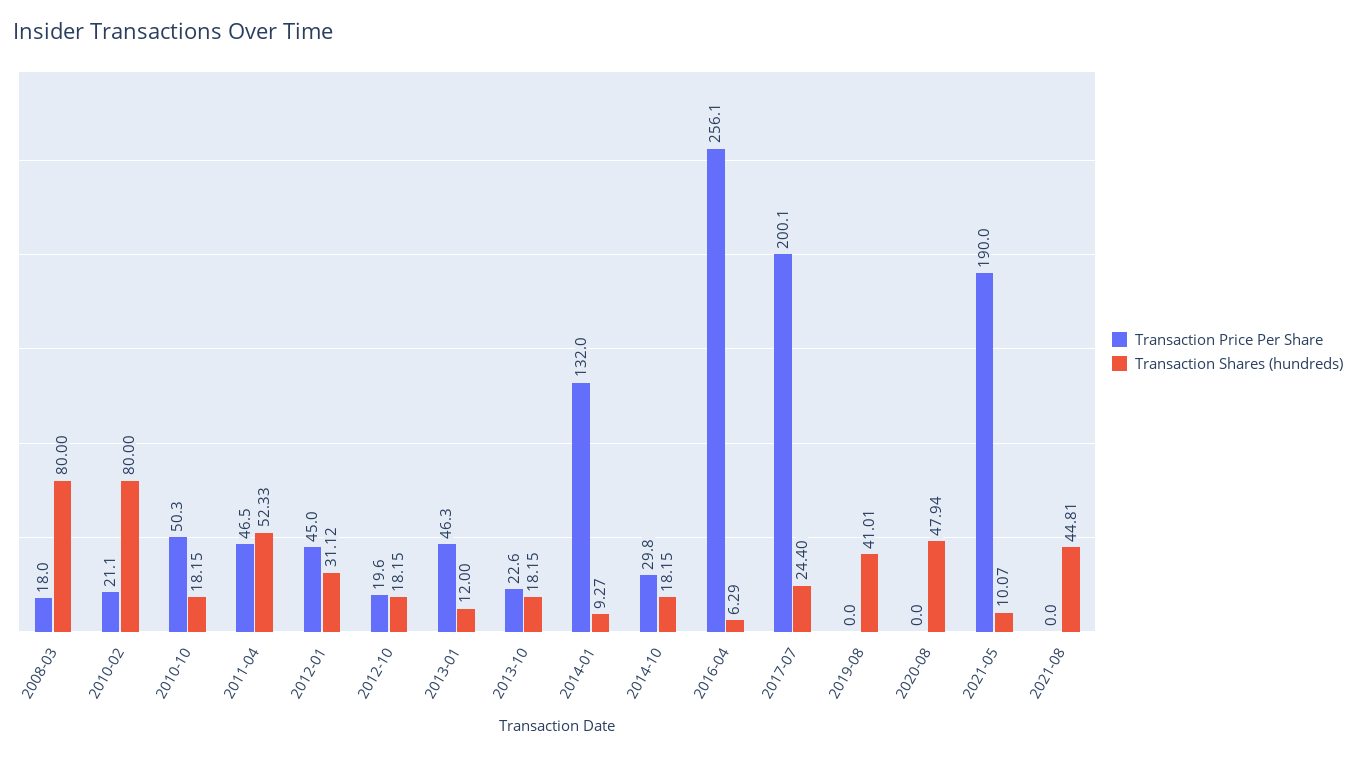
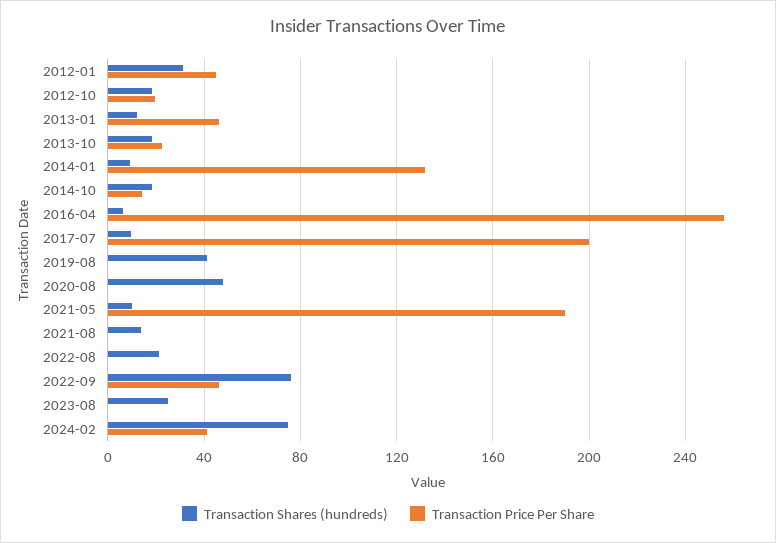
Transaction Price Per Share, 2008-03: 18 -> none
Transaction Shares (hundreds), 2008-03: 80 -> none
Transaction Price Per Share, 2010-02: 21.1 -> none
Transaction Shares (hundreds), 2010-02: 80 -> none
Transaction Price Per Share, 2010-10: 50.3 -> none
Transaction Shares (hundreds), 2010-10: 18.15 -> none
Transaction Price Per Share, 2011-04: 46.5 -> none
Transaction Shares (hundreds), 2011-04: 52.33 -> none
Transaction Price Per Share, 2014-10: 29.8 -> 15
Transaction Shares (hundreds), 2017-07: 24.4 -> 10
Transaction Shares (hundreds), 2021-08: 44.81 -> 15
Transaction Shares (hundreds), 2022-08: none -> 20
Transaction Price Per Share, 2022-08: none -> 0
Transaction Shares (hundreds), 2022-09: none -> 75
Transaction Price Per Share, 2022-09: none -> 45
Transaction Shares (hundreds), 2023-08: none -> 25
Transaction Price Per Share, 2023-08: none -> 0
Transaction Shares (hundreds), 2024-02: none -> 75
Transaction Price Per Share, 2024-02: none -> 40

